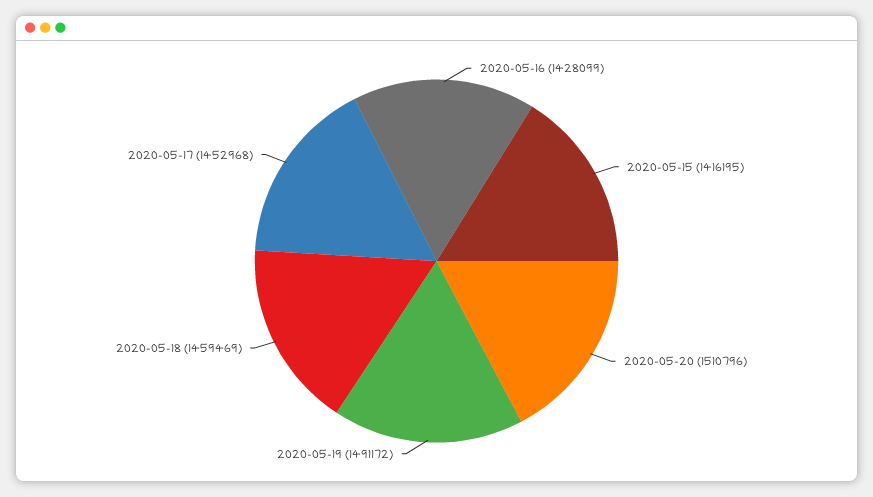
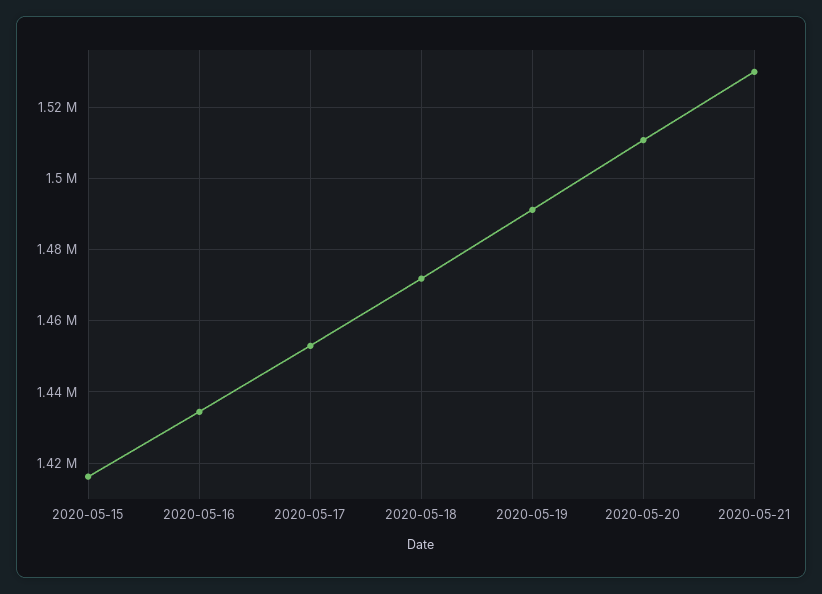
2020-05-16: 1428099 -> 1434000
2020-05-18: 1459469 -> 1472000
2020-05-21: none -> 1530000

